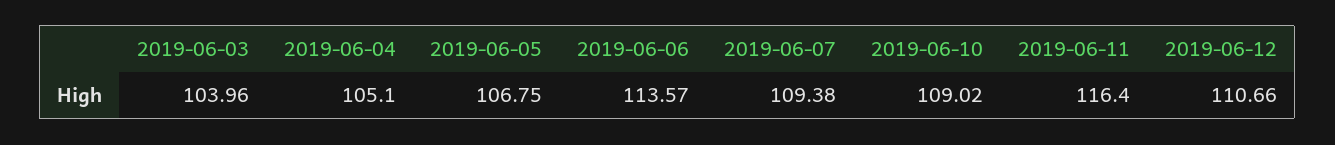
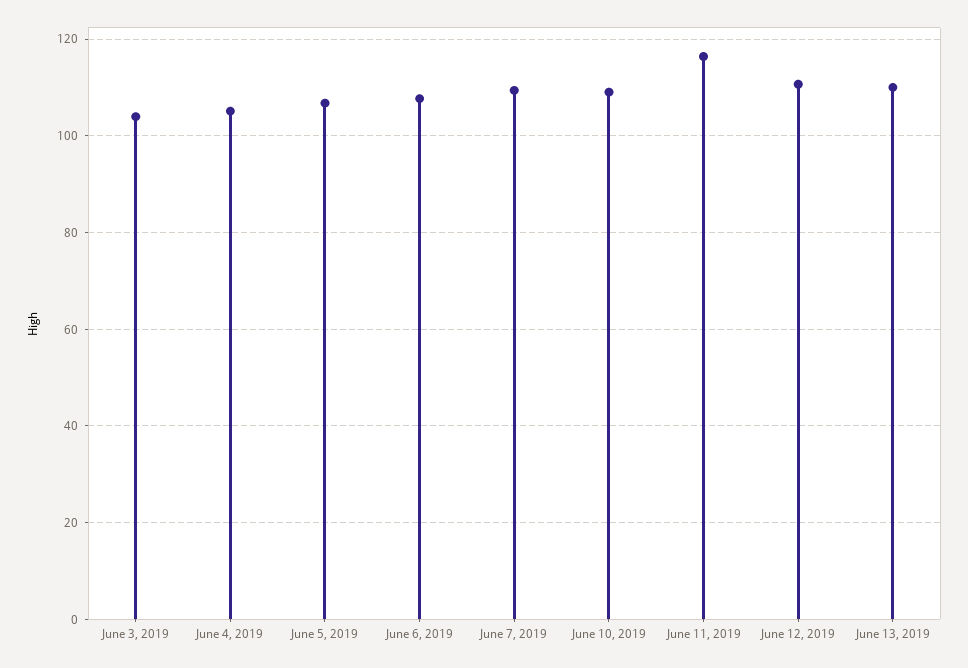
2019-06-06: 113.57 -> 108
June 13, 2019: none -> 110

